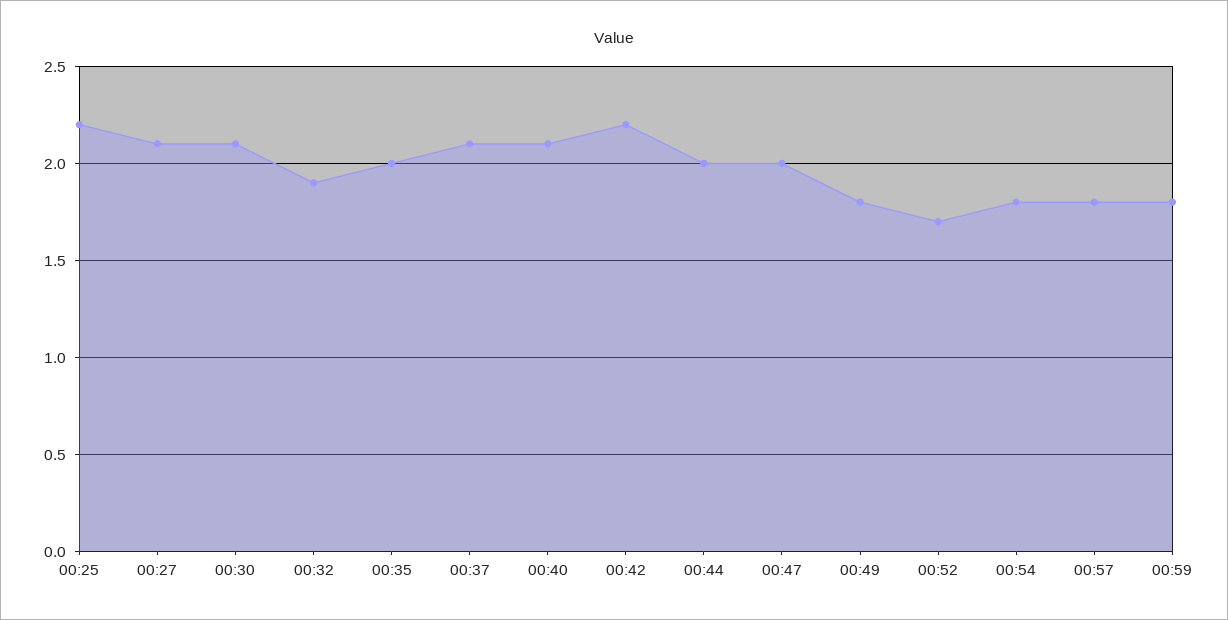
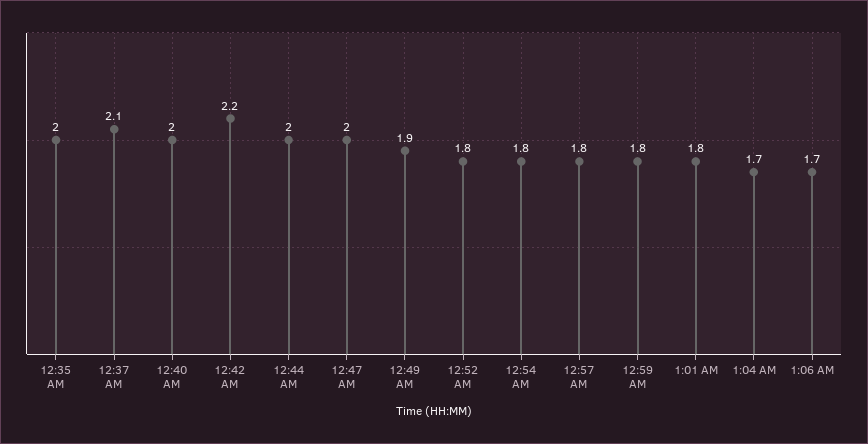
00:25: 2.2 -> none
00:27: 2.1 -> none
00:30: 2.1 -> none
00:32: 1.9 -> none
00:40: 2.1 -> 2
00:49: 1.8 -> 1.9
00:52: 1.7 -> 1.8
1:01 AM: none -> 1.8
1:04 AM: none -> 1.7
1:06 AM: none -> 1.7

